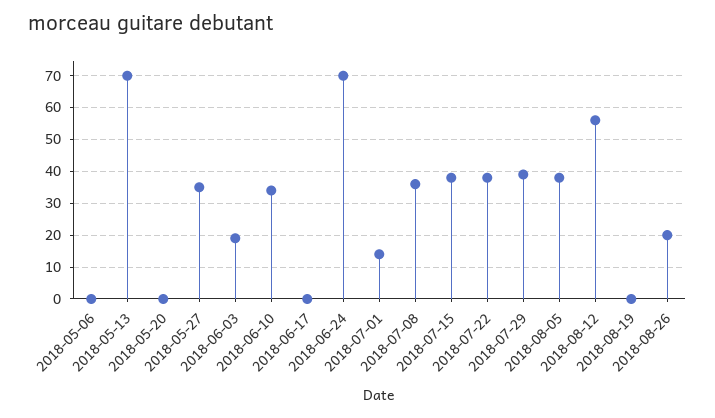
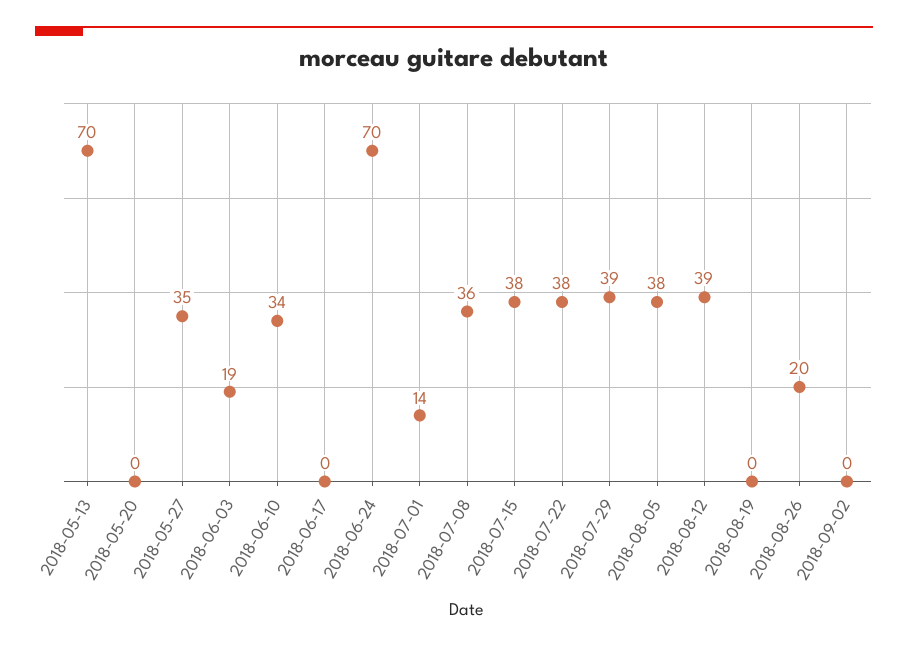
2018-05-06: 0 -> none
2018-08-12: 55 -> 39
2018-09-02: none -> 0

